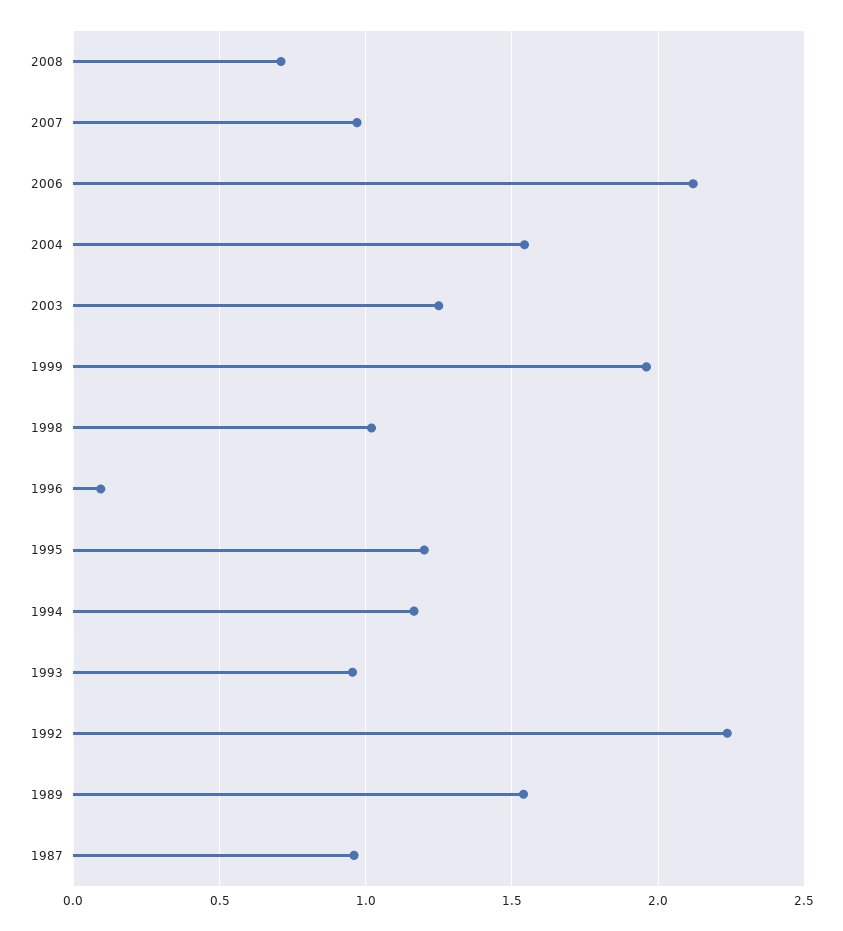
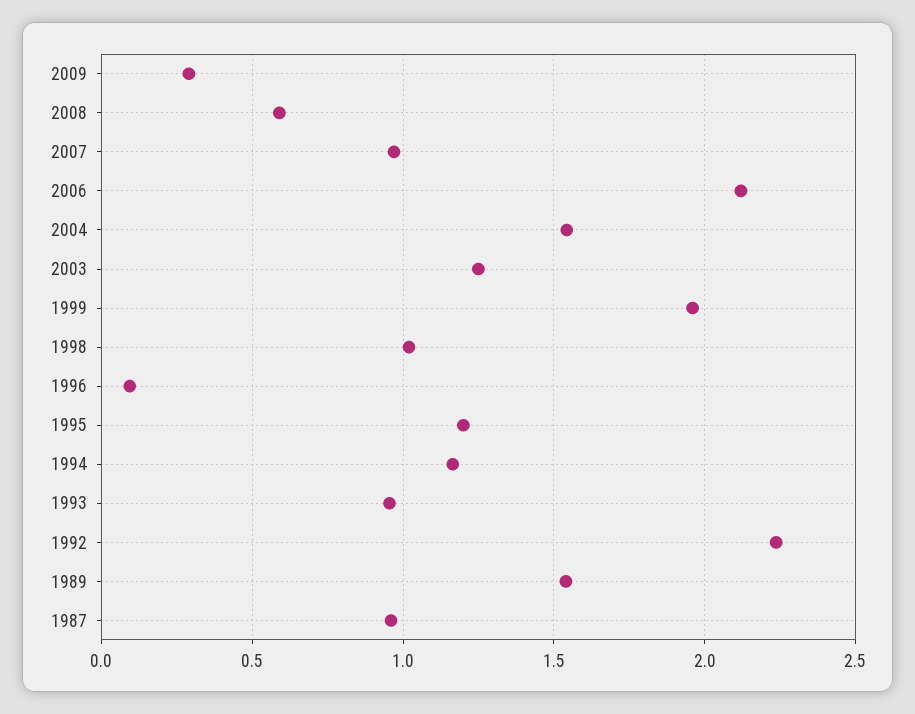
2008: 0.7 -> 0.6
2009: none -> 0.3

